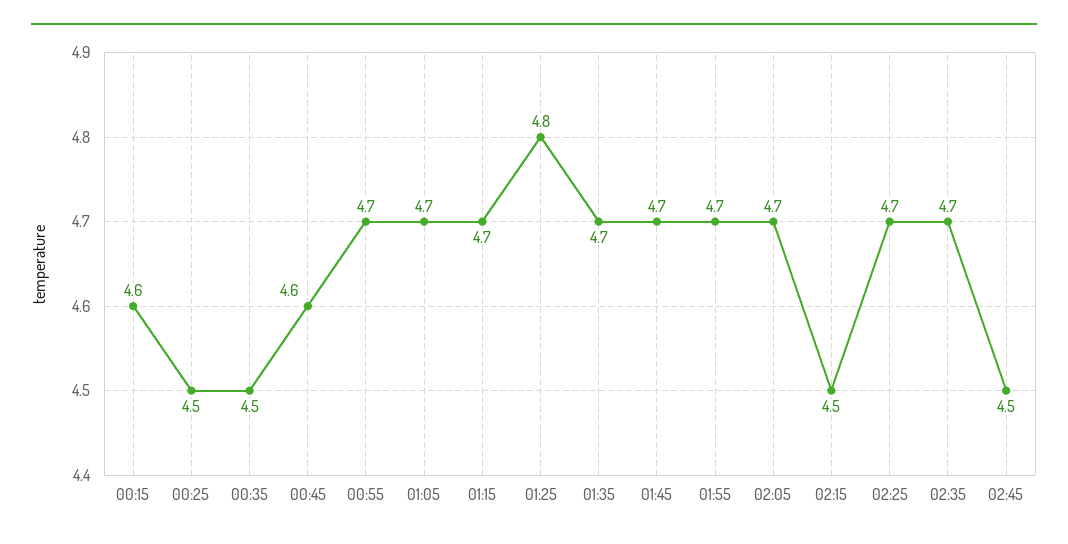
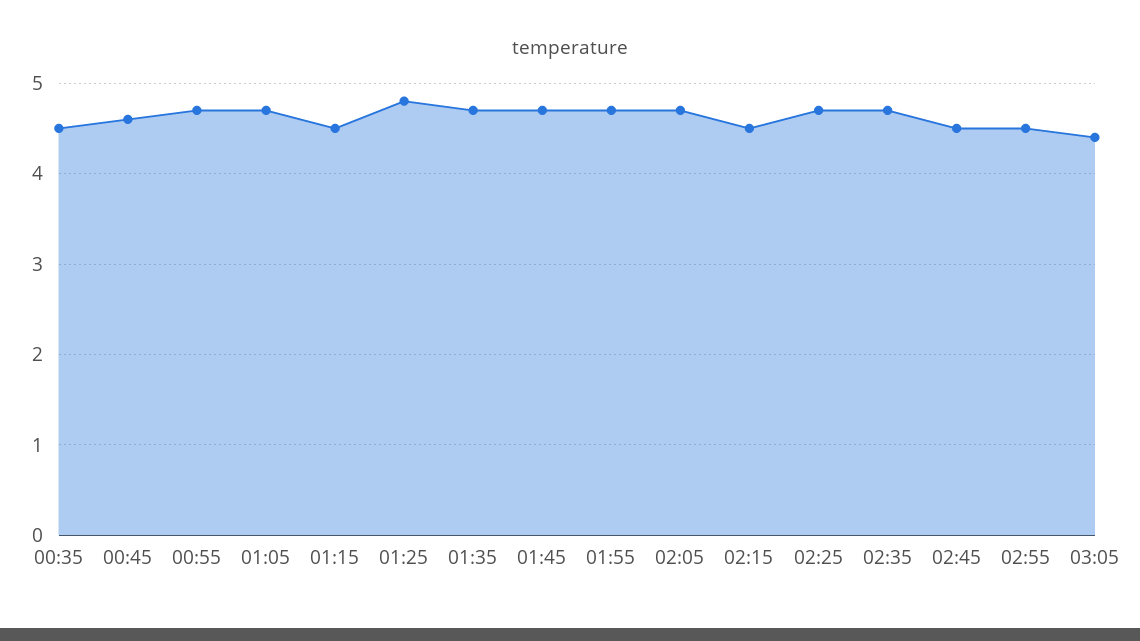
00:15: 4.6 -> none
00:25: 4.5 -> none
01:15: 4.7 -> 4.5
02:55: none -> 4.5
03:05: none -> 4.4

